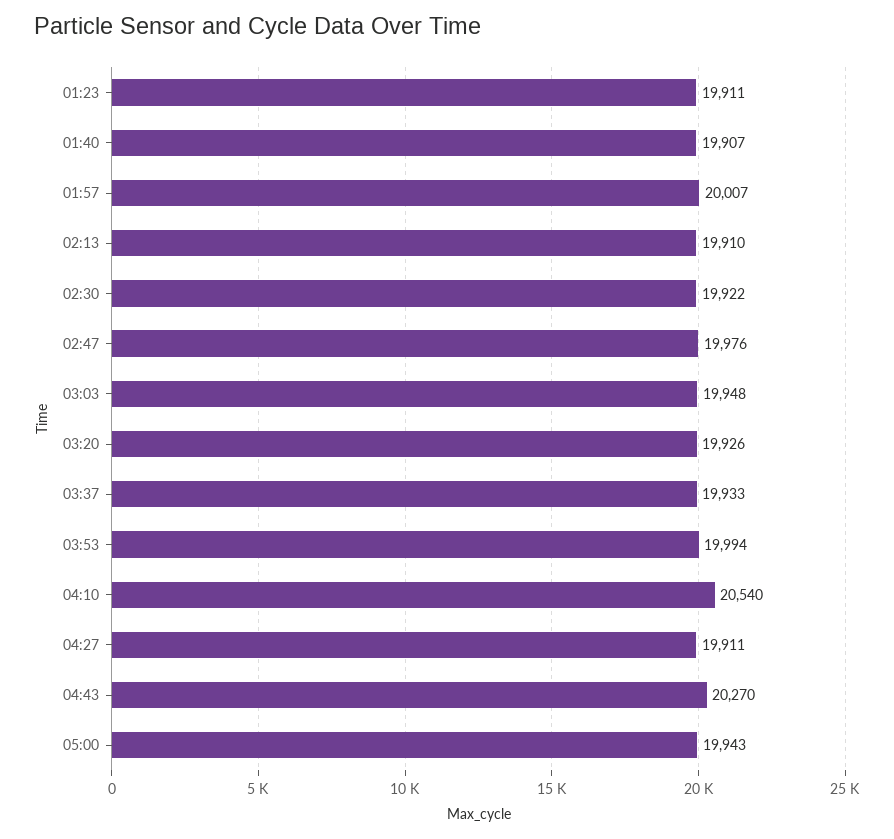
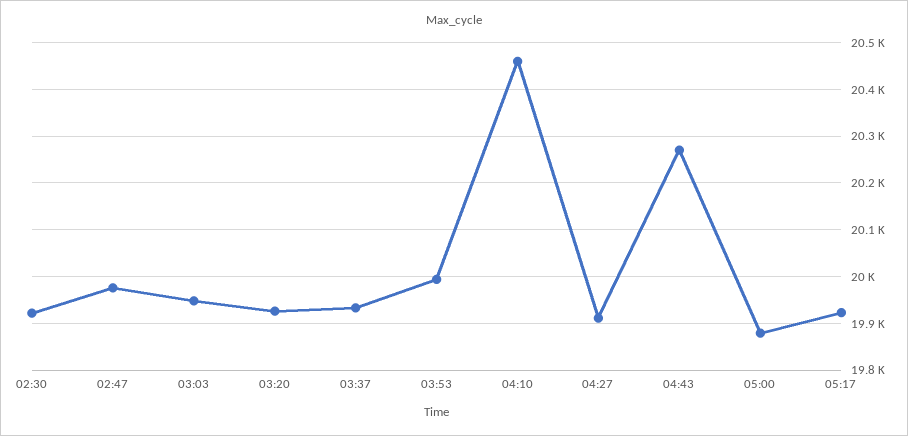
01:23: 19911 -> none
01:40: 19907 -> none
01:57: 20007 -> none
02:13: 19910 -> none
04:10: 20540 -> 20460
05:00: 19943 -> 19880
05:17: none -> 19920

